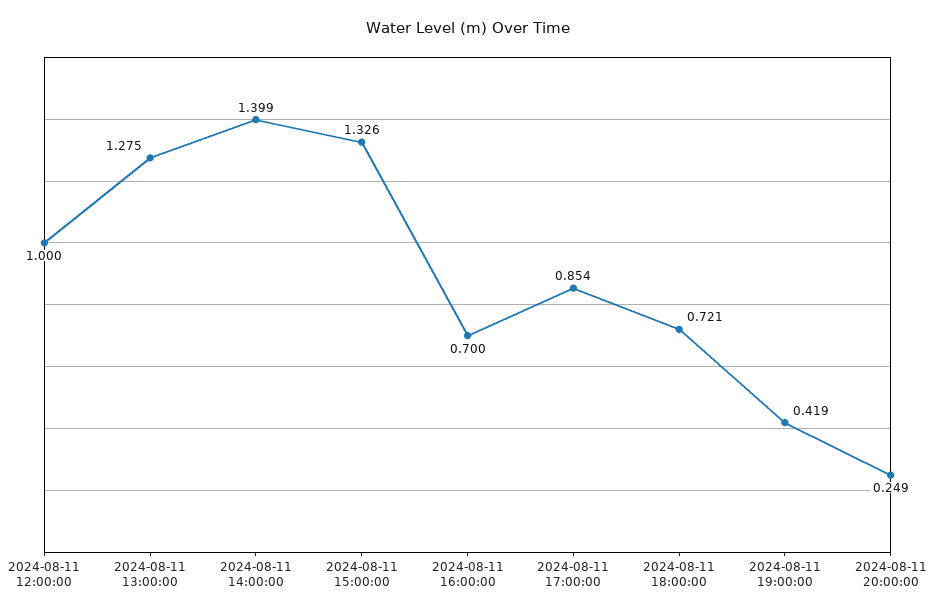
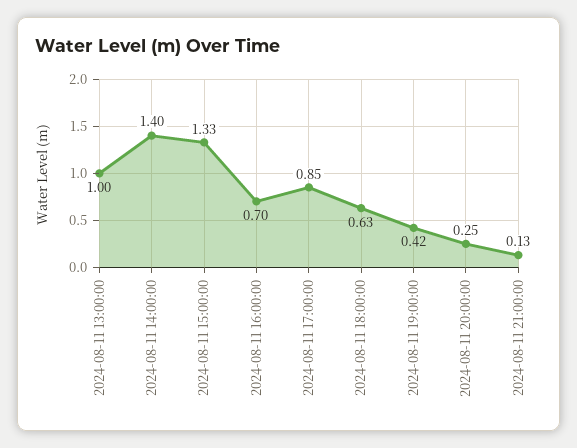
2024-08-11 12:00:00: 1 -> none
2024-08-11 13:00:00: 1.275 -> 1
2024-08-11 18:00:00: 0.721 -> 0.63
2024-08-11 21:00:00: none -> 0.13

